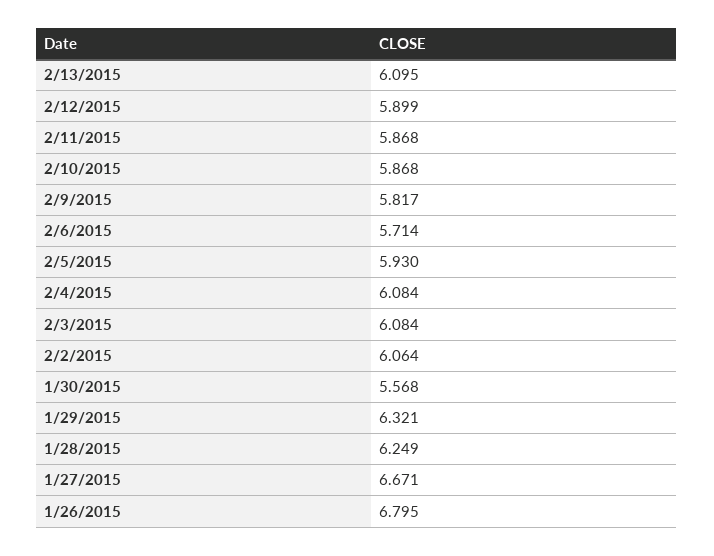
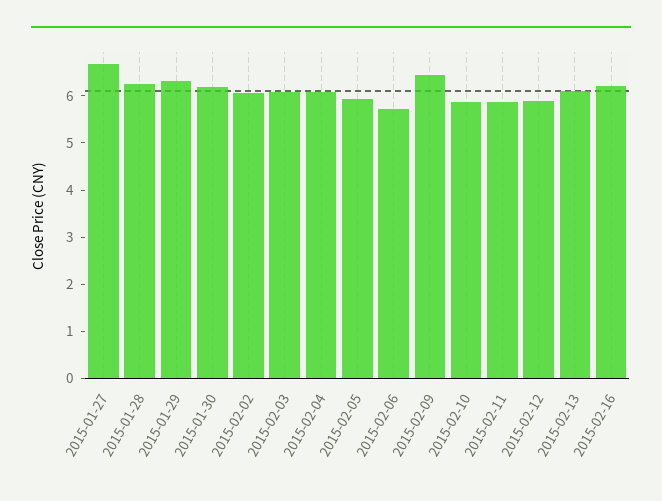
2/9/2015: 5.817 -> 6.4
1/30/2015: 5.568 -> 6.2
1/26/2015: 6.795 -> none
2015-02-16: none -> 6.2

